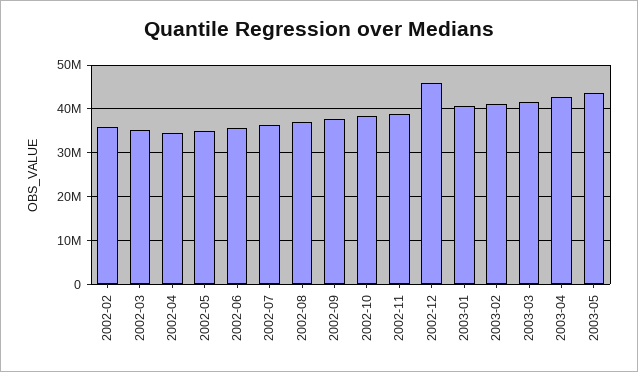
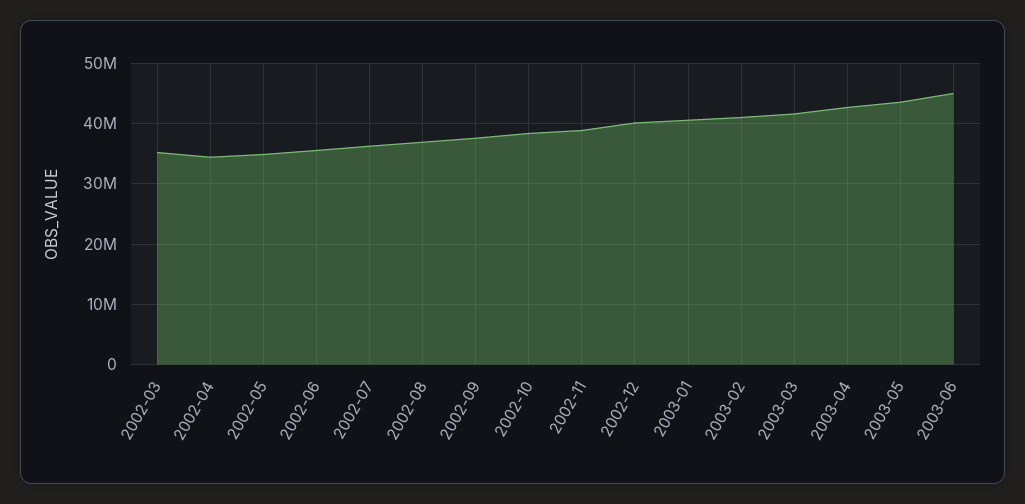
2002-02: 36000000 -> none
2002-12: 46000000 -> 40000000
2003-06: none -> 45000000

